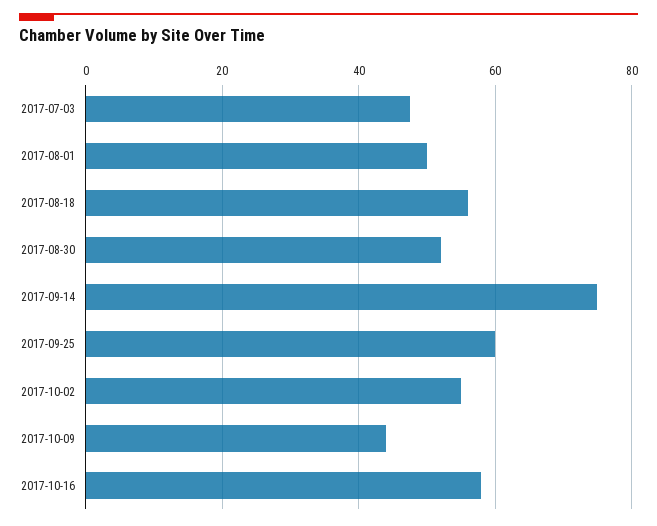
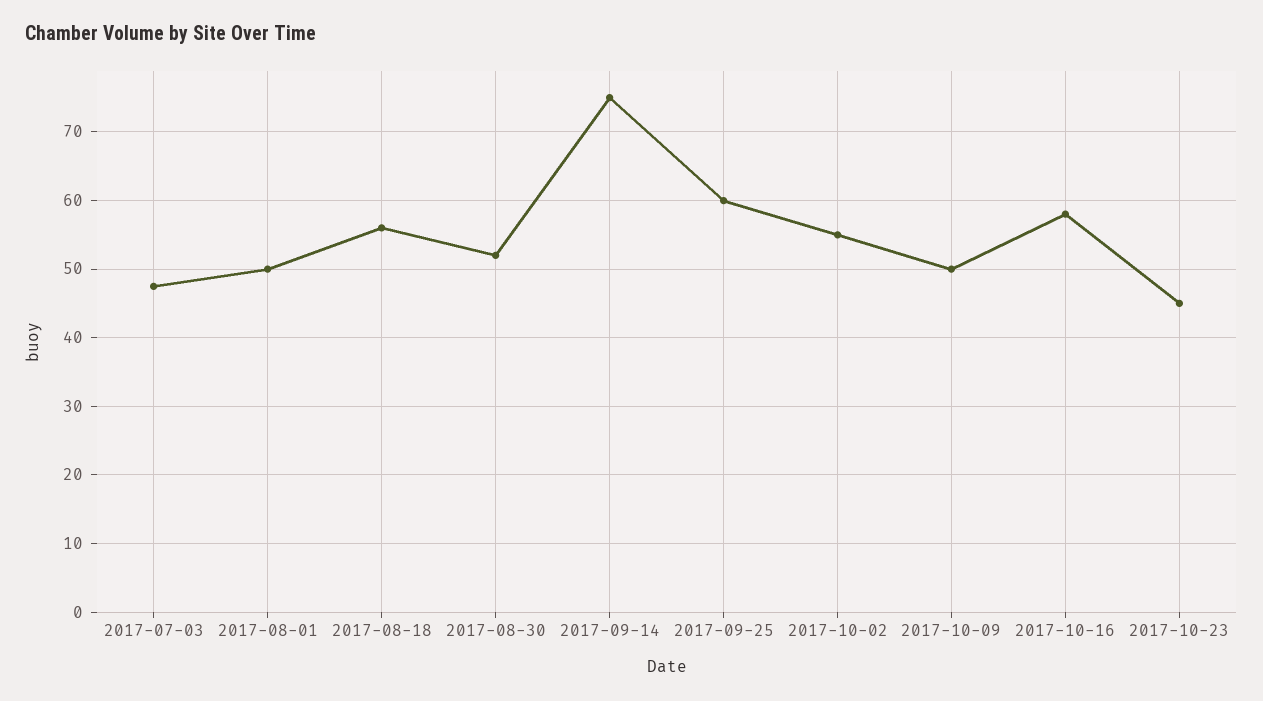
2017-10-09: 44 -> 50
2017-10-23: none -> 45

